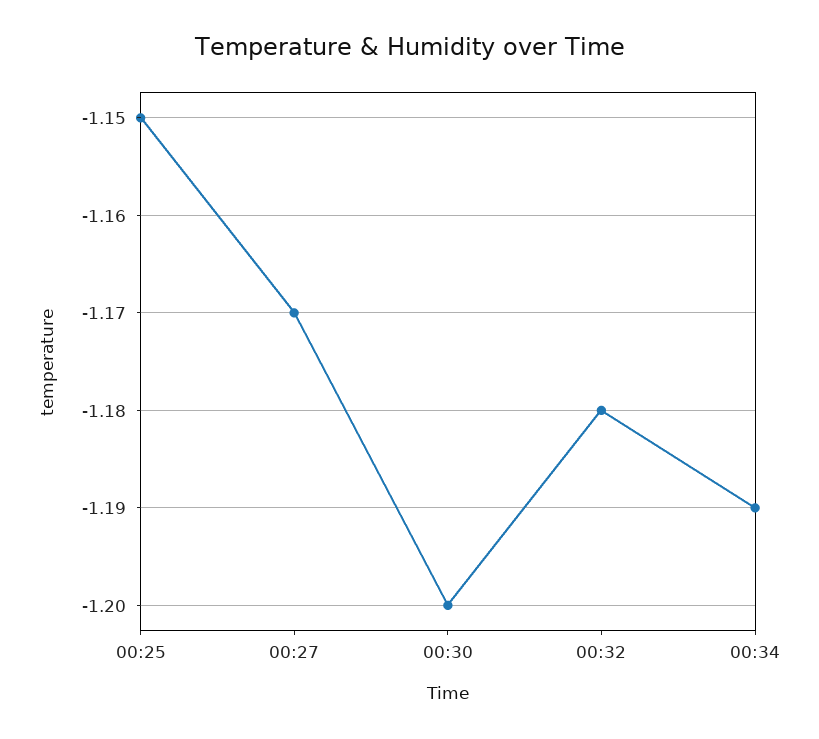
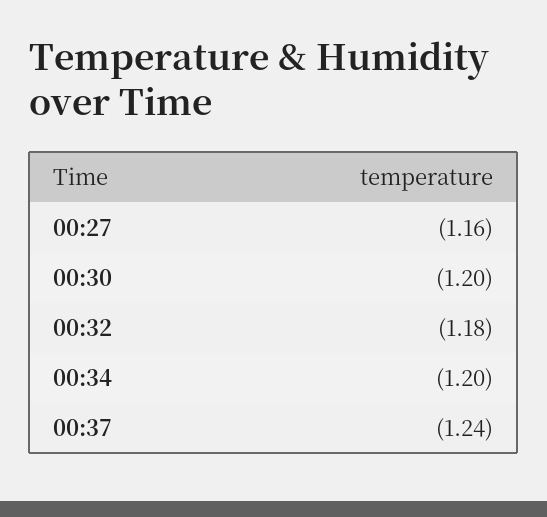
00:25: -1.15 -> none
00:27: -1.17 -> -1.16
00:34: -1.19 -> -1.2
00:37: none -> -1.24

